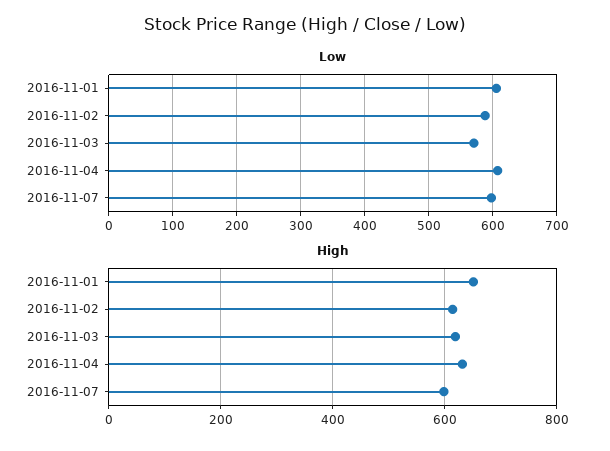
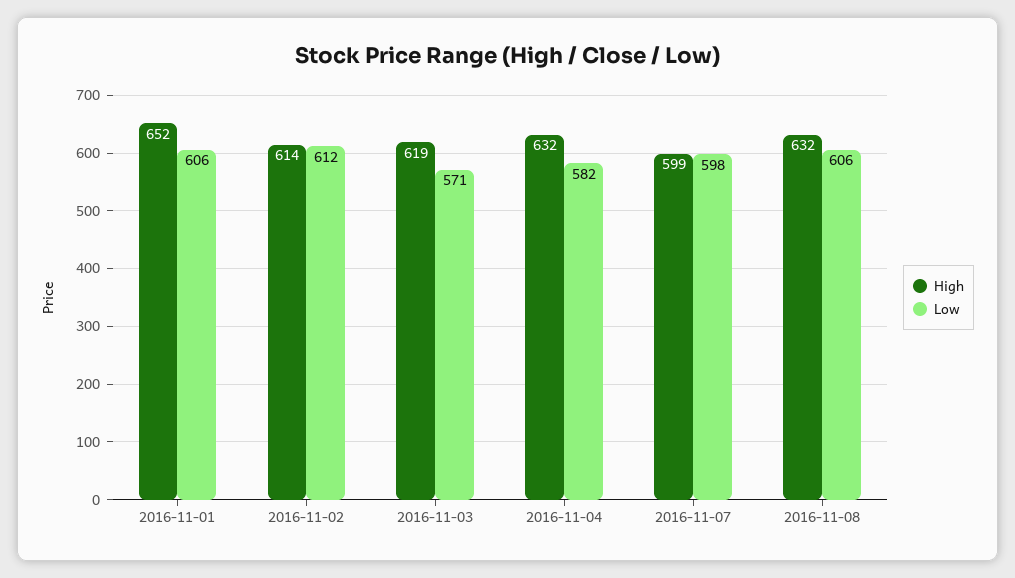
Low, 2016-11-02: 590 -> 612
Low, 2016-11-04: 610 -> 582
High, 2016-11-08: none -> 632
Low, 2016-11-08: none -> 606

